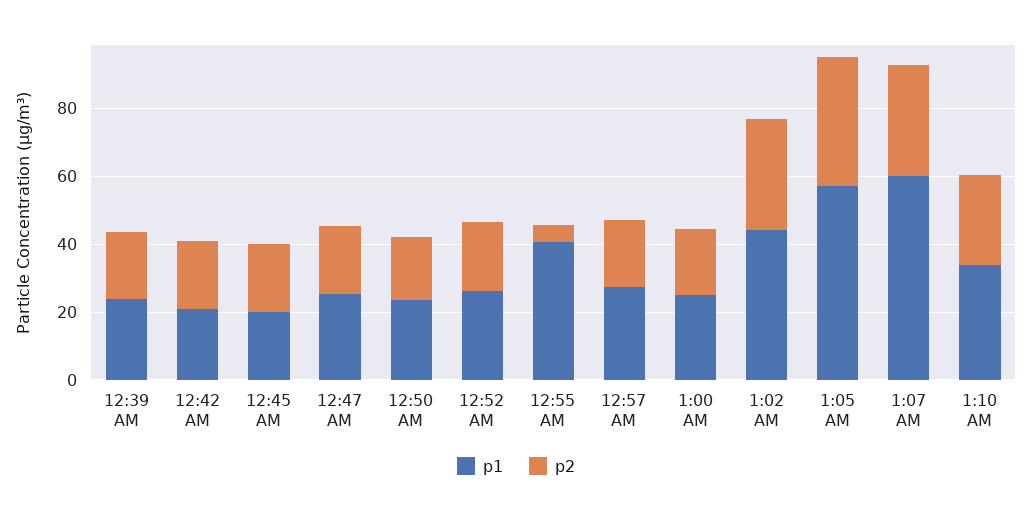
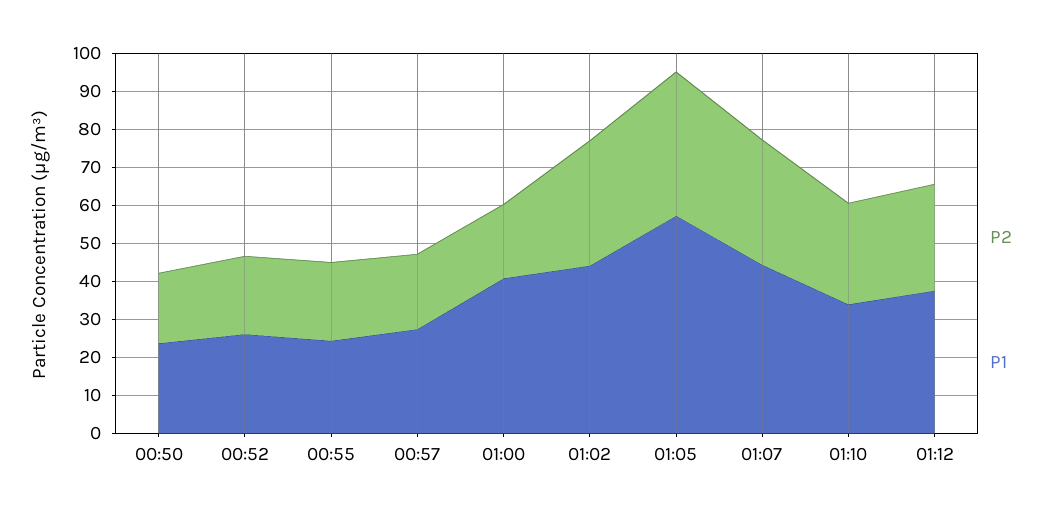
p1, 12:39 AM: 25 -> none
p2, 12:39 AM: 20 -> none
p1, 12:42 AM: 20 -> none
p2, 12:42 AM: 20 -> none
p1, 12:45 AM: 20 -> none
p2, 12:45 AM: 20 -> none
p1, 12:47 AM: 25 -> none
p2, 12:47 AM: 20 -> none
p1, 12:55 AM: 40 -> 25
p2, 12:55 AM: 5 -> 20
p1, 1:00 AM: 25 -> 40
p1, 1:07 AM: 60 -> 45
p2, 01:12: none -> 27.5
p1, 01:12: none -> 37.5

